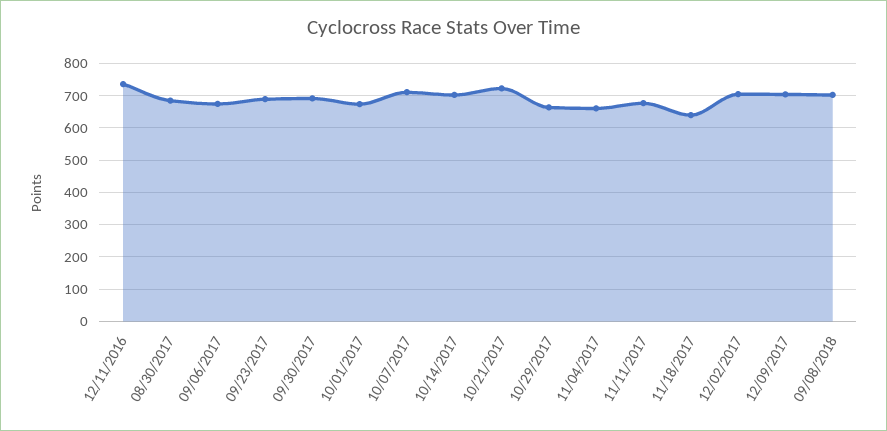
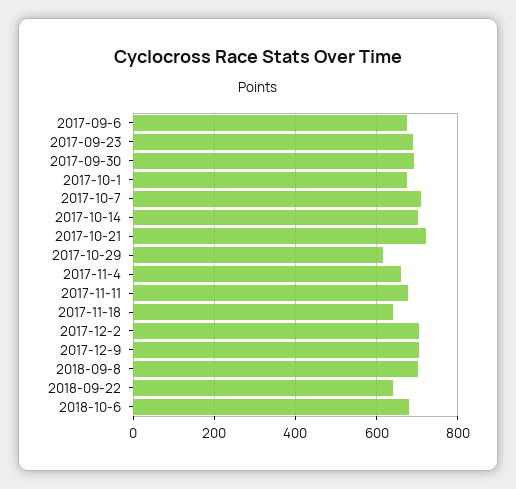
12/11/2016: 740 -> none
08/30/2017: 680 -> none
10/29/2017: 660 -> 620
2018-09-22: none -> 640
2018-10-6: none -> 680

